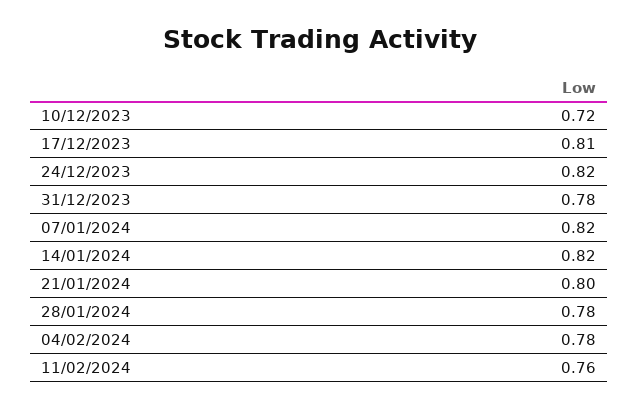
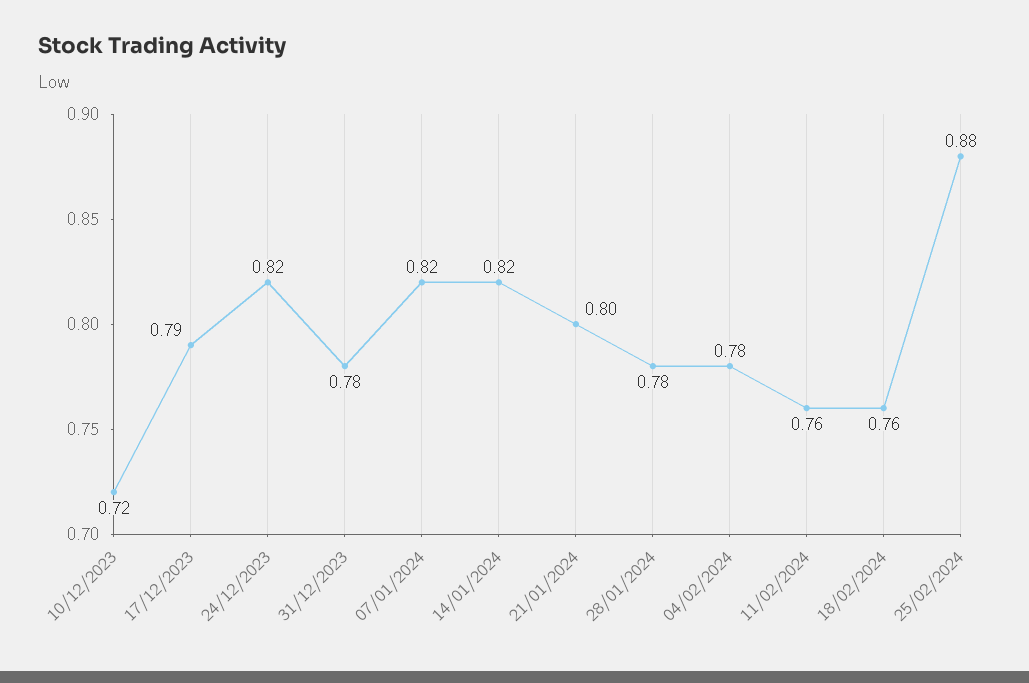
17/12/2023: 0.81 -> 0.79
18/02/2024: none -> 0.76
25/02/2024: none -> 0.88

